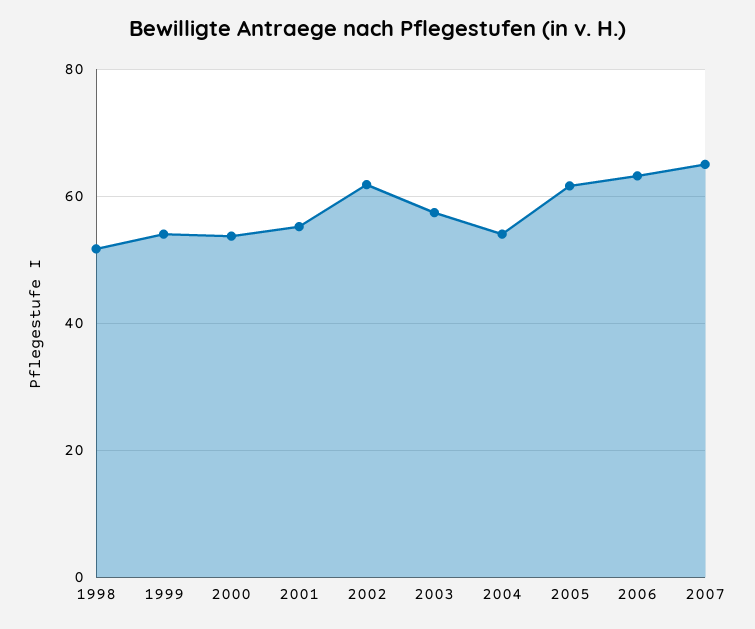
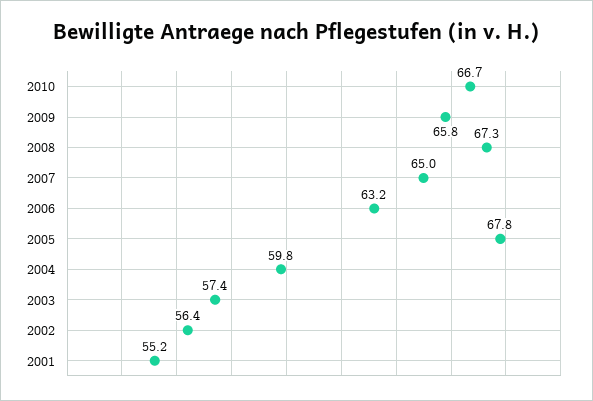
1998: 52 -> none
1999: 54 -> none
2000: 54 -> none
2002: 62 -> 56.4
2004: 54 -> 59.8
2005: 62 -> 67.8
2010: none -> 66.7
2009: none -> 65.8
2008: none -> 67.3

